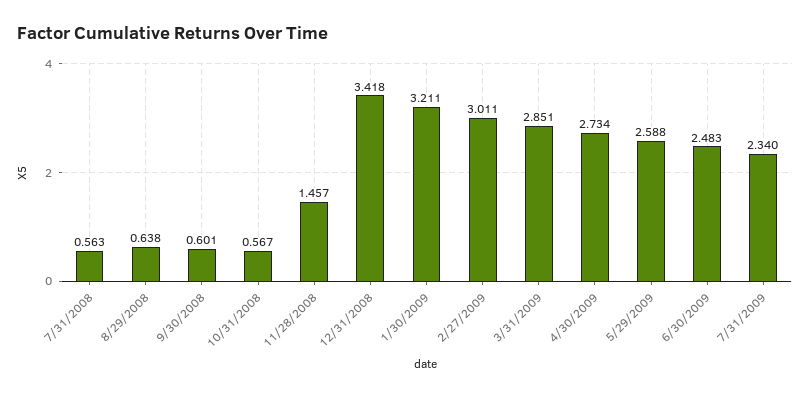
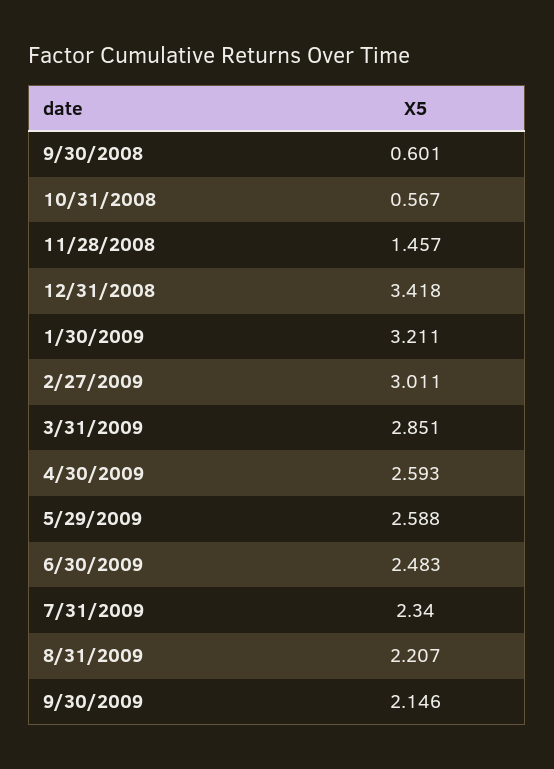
7/31/2008: 0.563 -> none
8/29/2008: 0.638 -> none
4/30/2009: 2.734 -> 2.593
8/31/2009: none -> 2.207
9/30/2009: none -> 2.146

